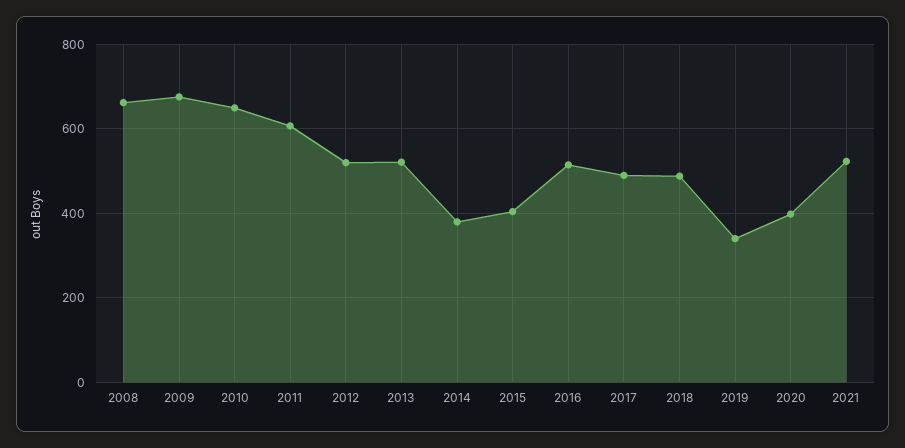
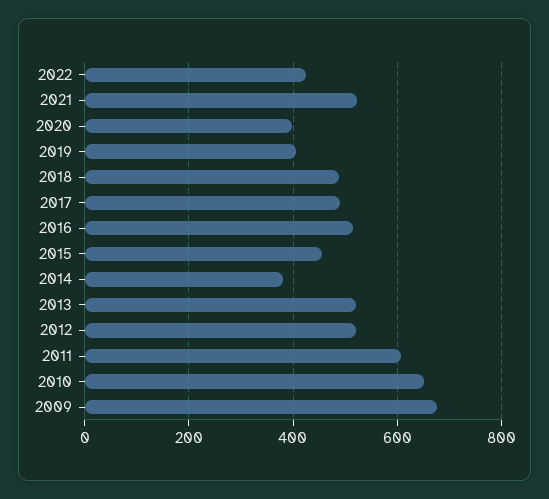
2008: 660 -> none
2015: 400 -> 460
2019: 340 -> 400
2022: none -> 420

